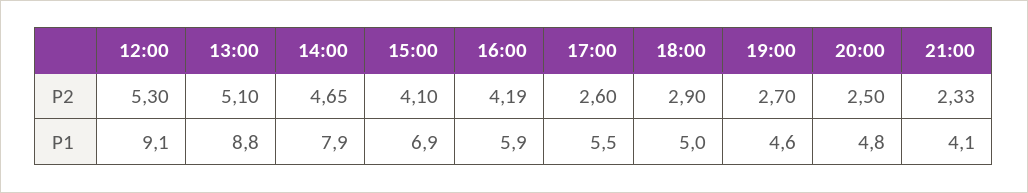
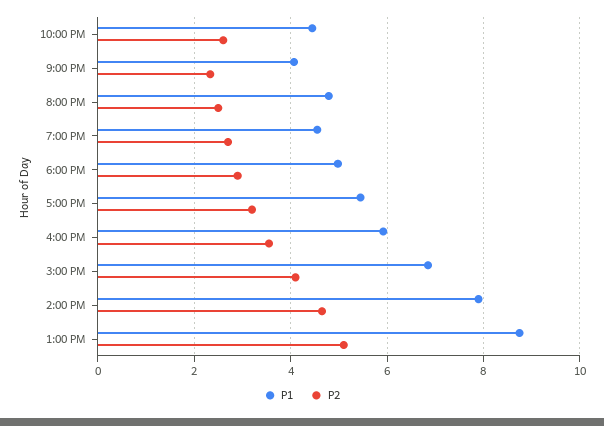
P2, 12:00: 5.3 -> none
P2, 16:00: 4.19 -> 3.6
P2, 17:00: 2.6 -> 3.2
P1, 12:00: 9.1 -> none
P1, 10:00 PM: none -> 4.4
P2, 10:00 PM: none -> 2.6

